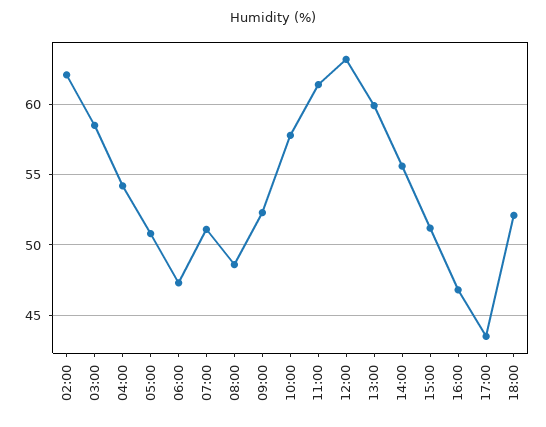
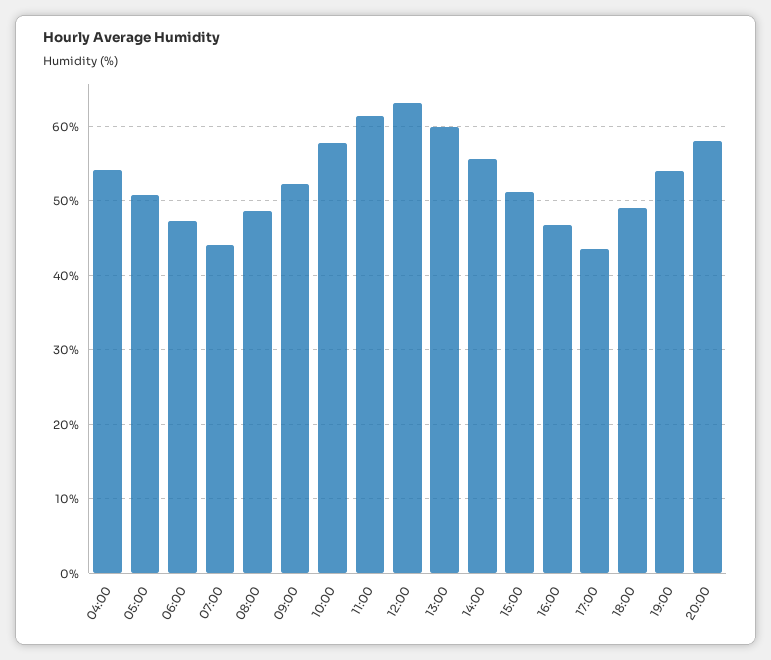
02:00: 62 -> none
03:00: 58.5 -> none
07:00: 51 -> 44
18:00: 52 -> 49
19:00: none -> 54
20:00: none -> 58

